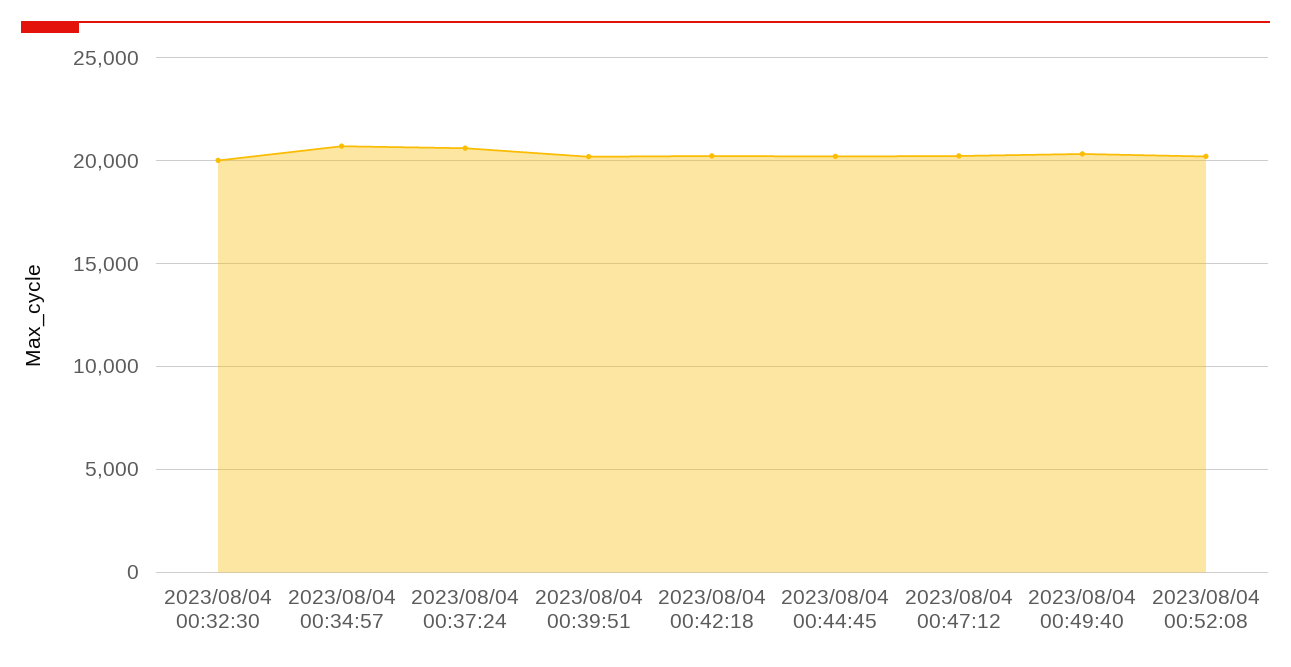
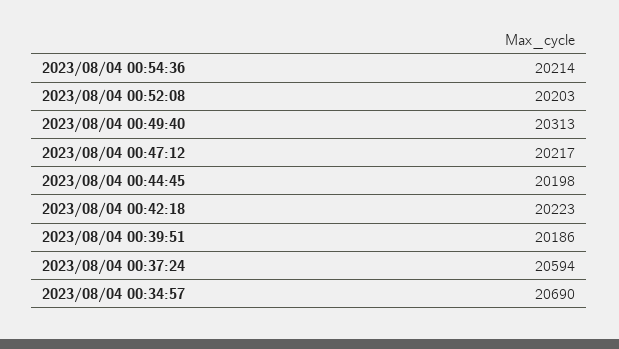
2023/08/04 00:32:30: 20000 -> none
2023/08/04 00:54:36: none -> 20214

